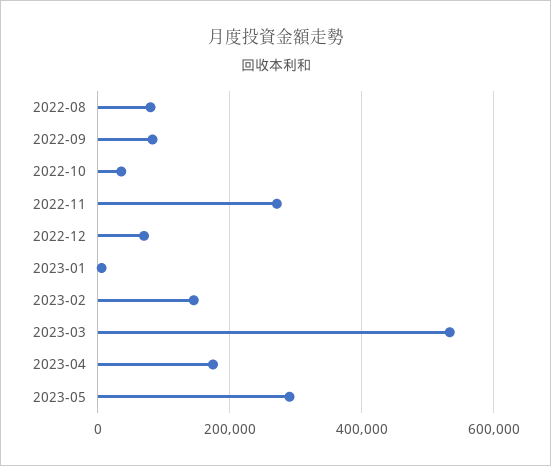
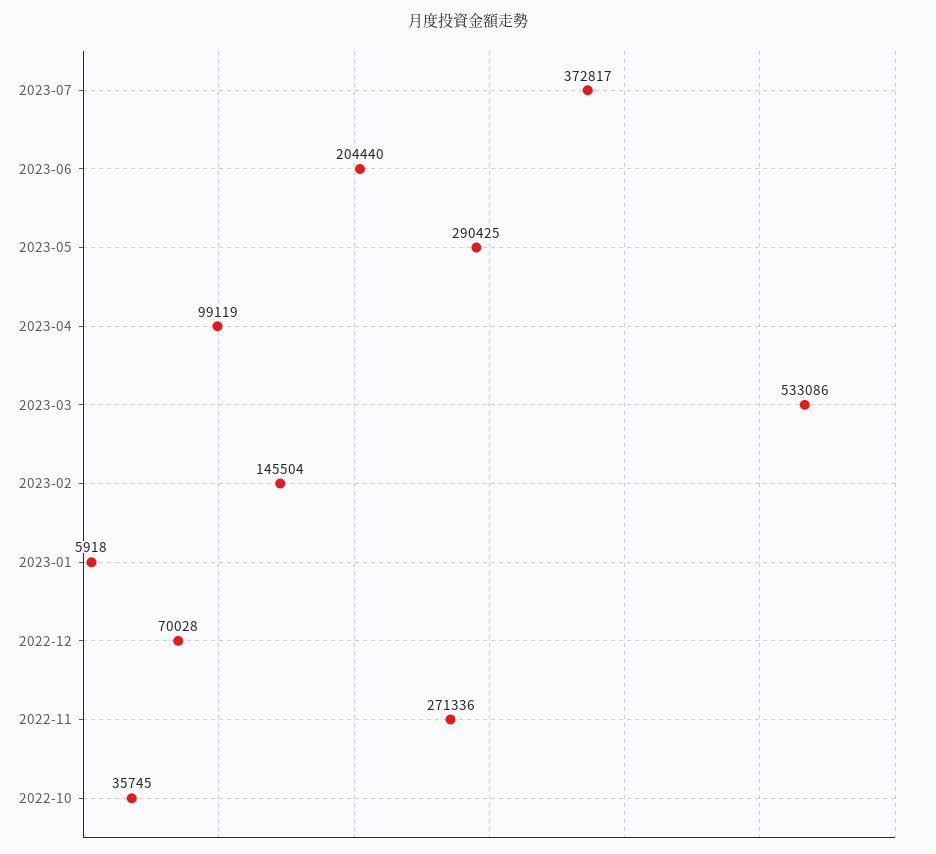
2022-08: 80000 -> none
2022-09: 80000 -> none
2023-04: 180000 -> 99119
2023-07: none -> 372817
2023-06: none -> 204440

